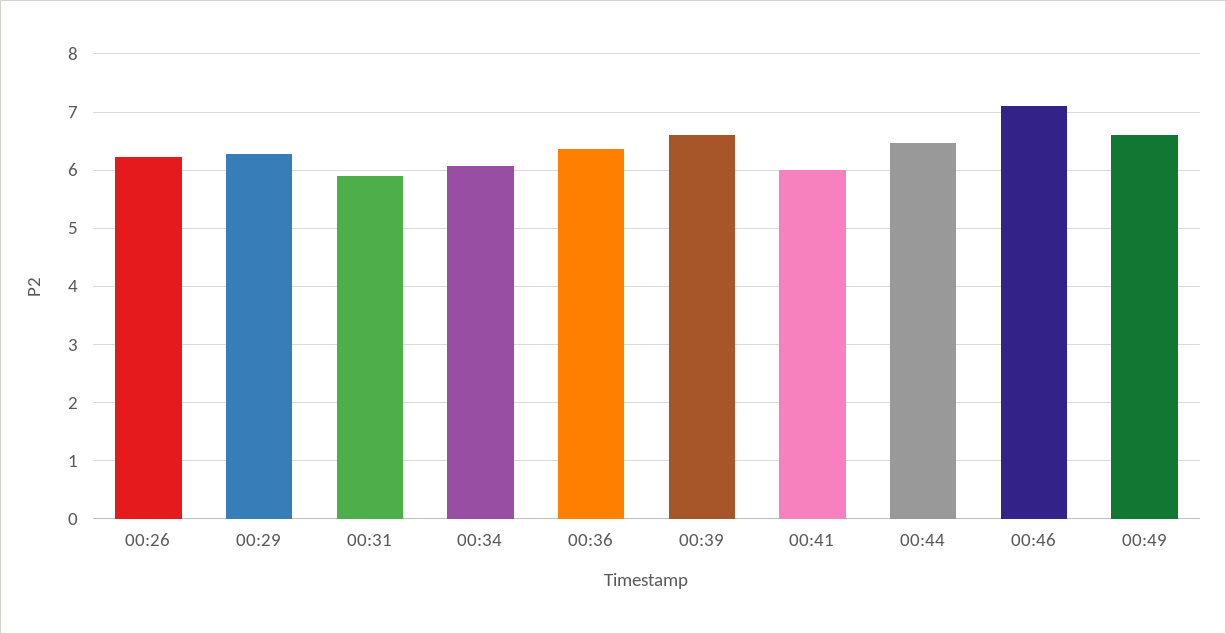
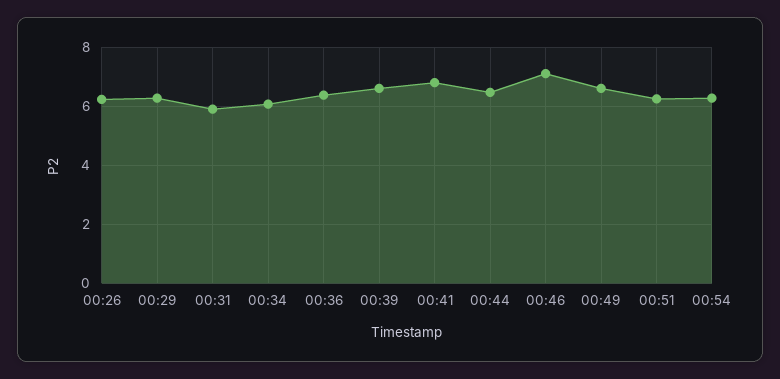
00:41: 6 -> 6.75
00:51: none -> 6.25
00:54: none -> 6.25

